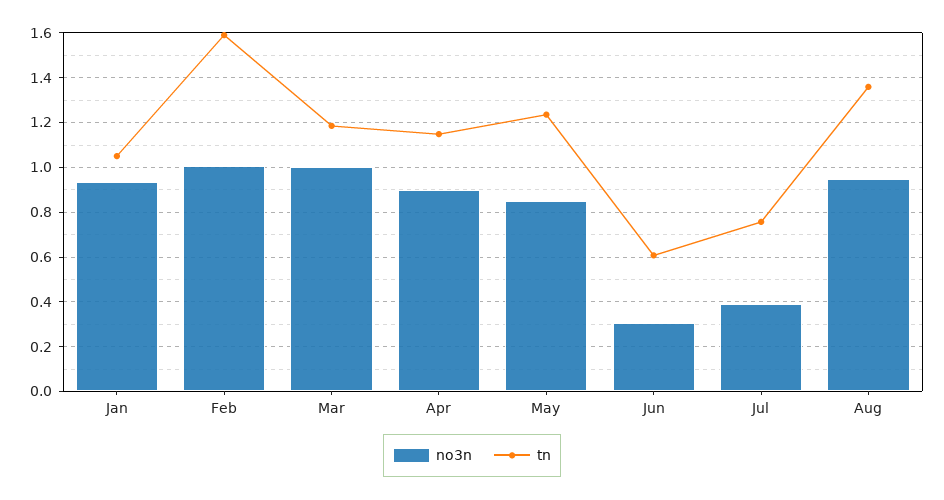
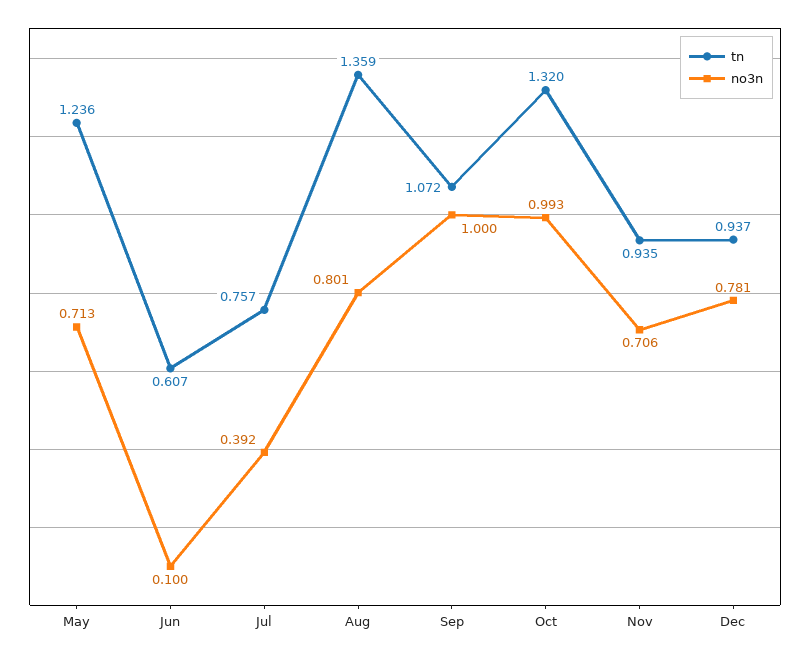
no3n, Jan: 0.95 -> none
tn, Jan: 1.05 -> none
no3n, Feb: 1 -> none
tn, Feb: 1.6 -> none
no3n, Mar: 1 -> none
tn, Mar: 1.2 -> none
no3n, Apr: 0.9 -> none
tn, Apr: 1.15 -> none
no3n, May: 0.85 -> 0.713
no3n, Jun: 0.3 -> 0.1
no3n, Aug: 0.95 -> 0.801
tn, Sep: none -> 1.072
no3n, Sep: none -> 1
tn, Oct: none -> 1.32
no3n, Oct: none -> 0.993
tn, Nov: none -> 0.935
no3n, Nov: none -> 0.706
tn, Dec: none -> 0.937
no3n, Dec: none -> 0.781

